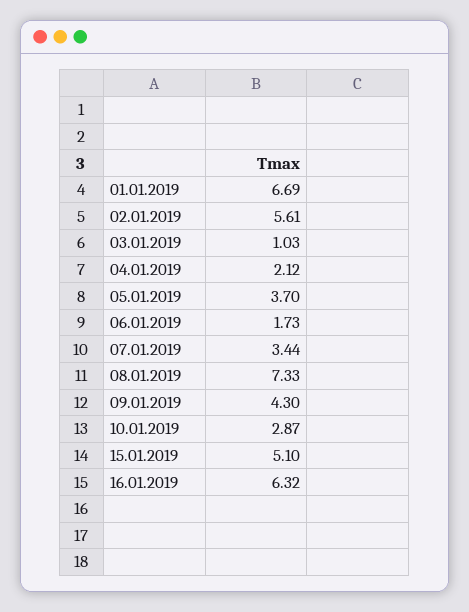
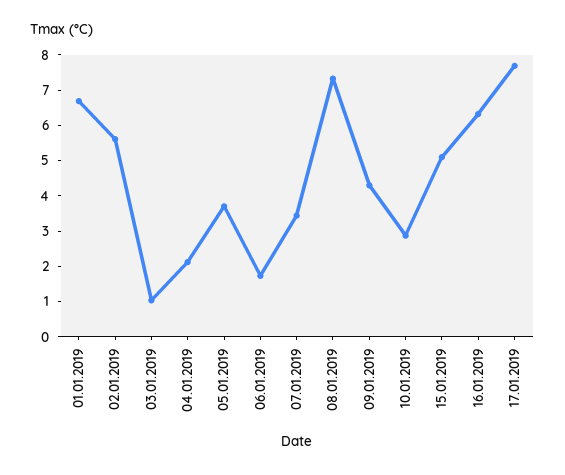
17.01.2019: none -> 7.75

